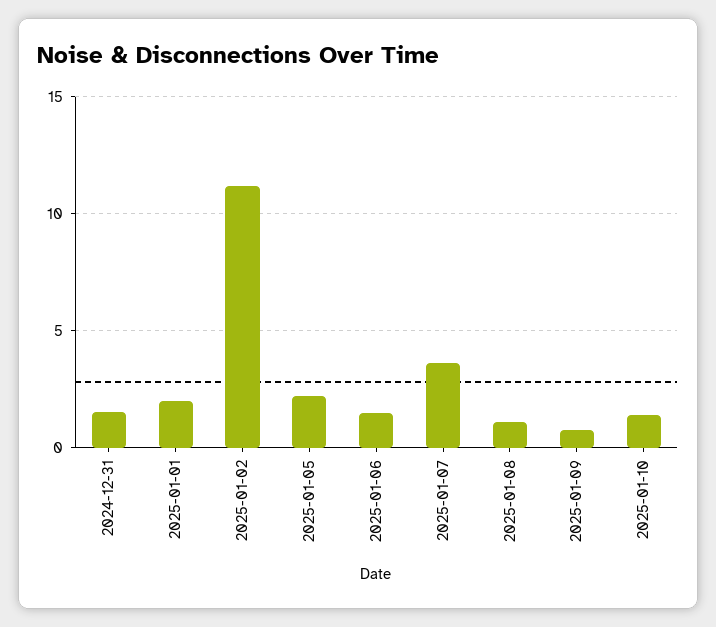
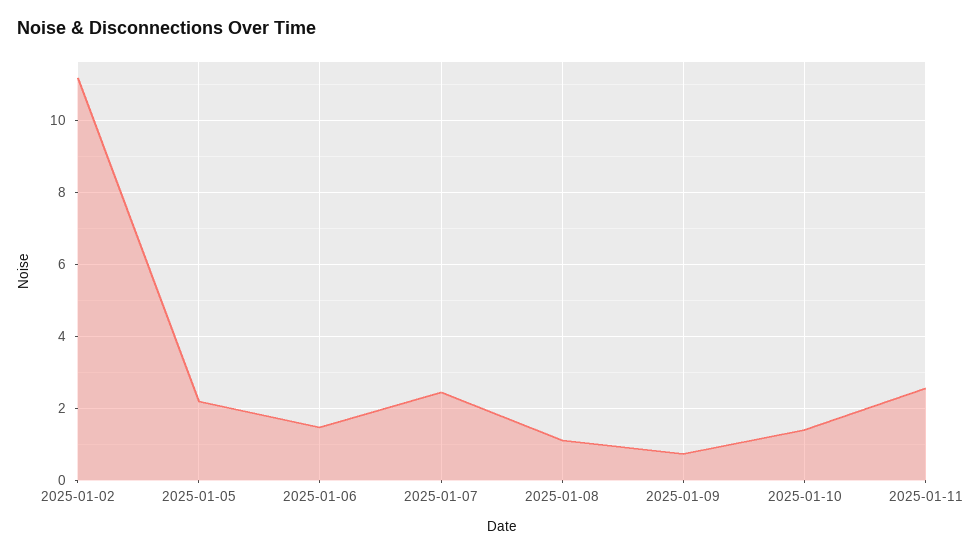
2024-12-31: 1.5 -> none
2025-01-01: 2 -> none
2025-01-07: 3.5 -> 2.4
2025-01-11: none -> 2.6

